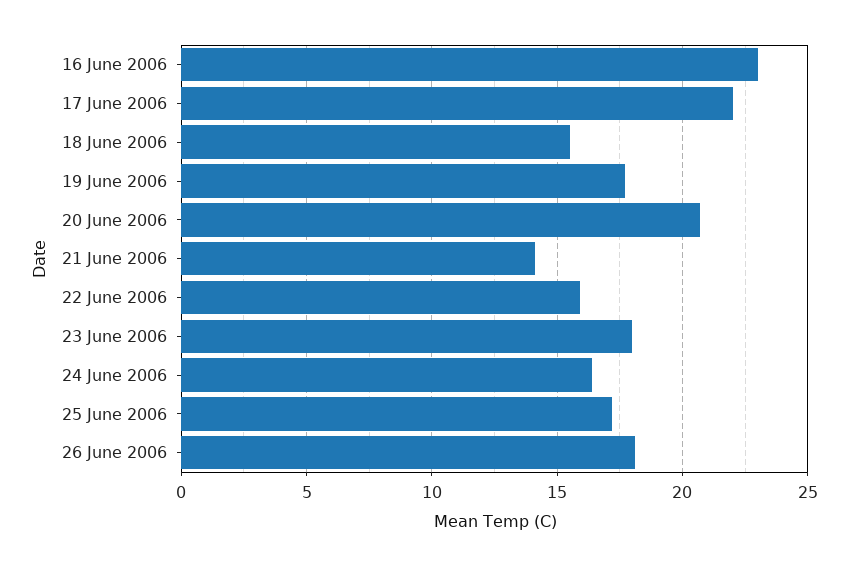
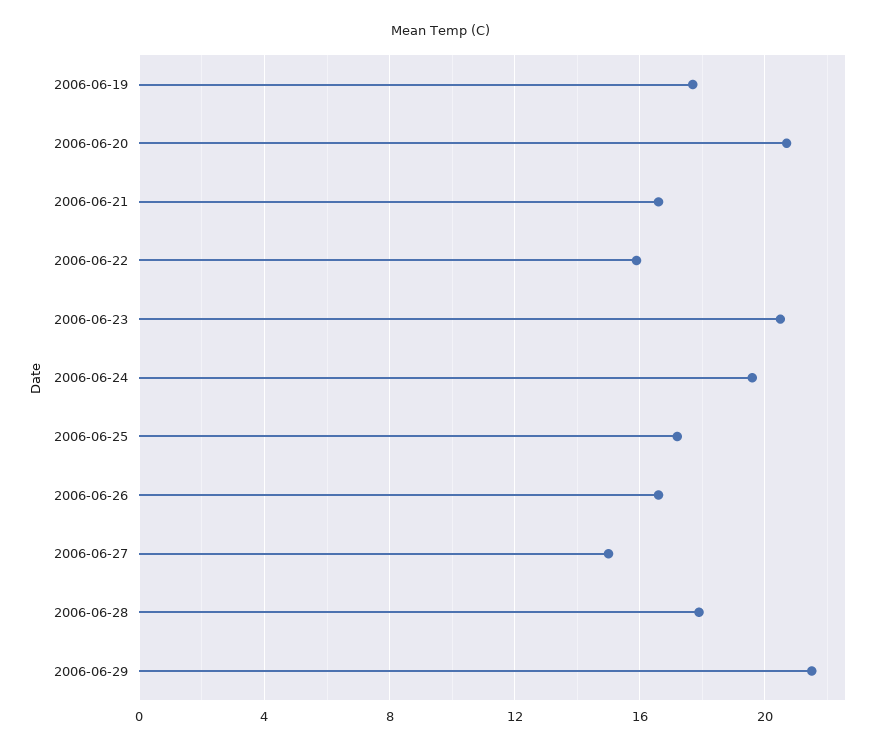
16 June 2006: 23 -> none
17 June 2006: 22 -> none
18 June 2006: 15.5 -> none
21 June 2006: 14 -> 16.5
23 June 2006: 18 -> 20.5
24 June 2006: 16.5 -> 19.5
26 June 2006: 18 -> 16.5
2006-06-27: none -> 15
2006-06-28: none -> 18
2006-06-29: none -> 21.5

